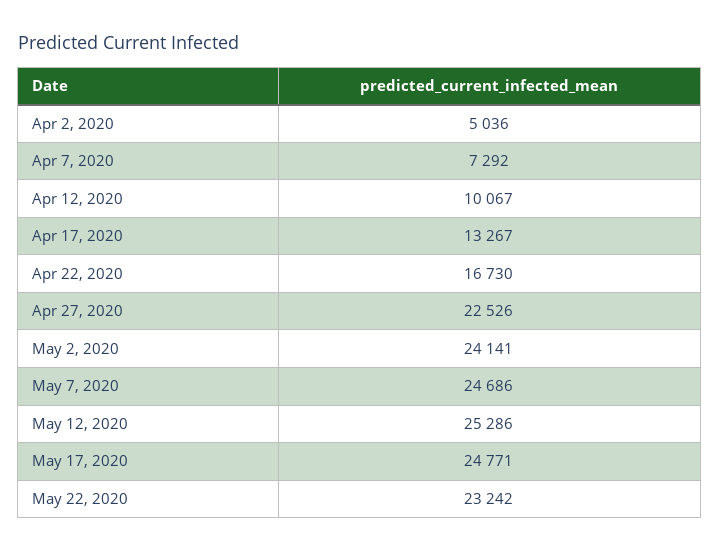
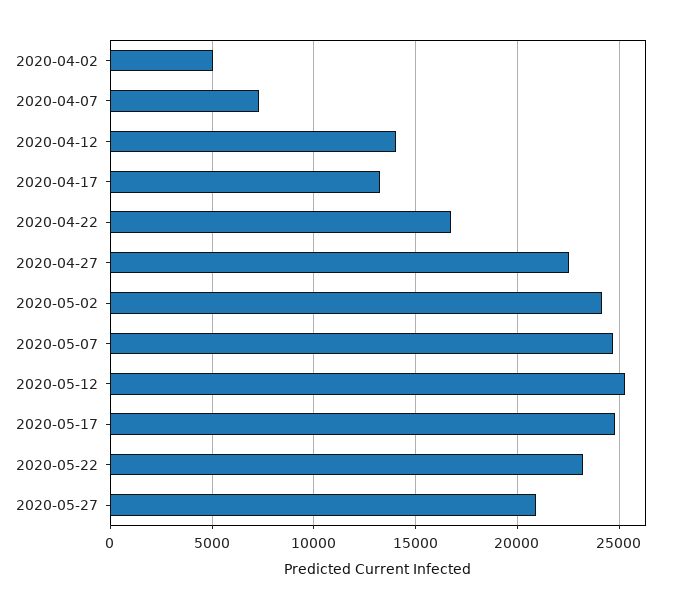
Apr 12, 2020: 10067 -> 14000
2020-05-27: none -> 21000

